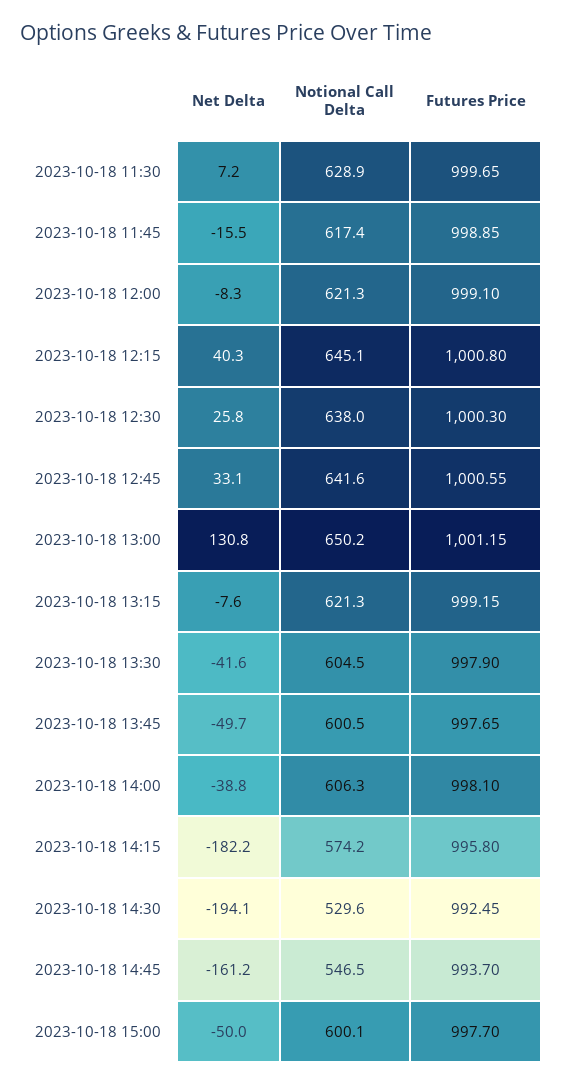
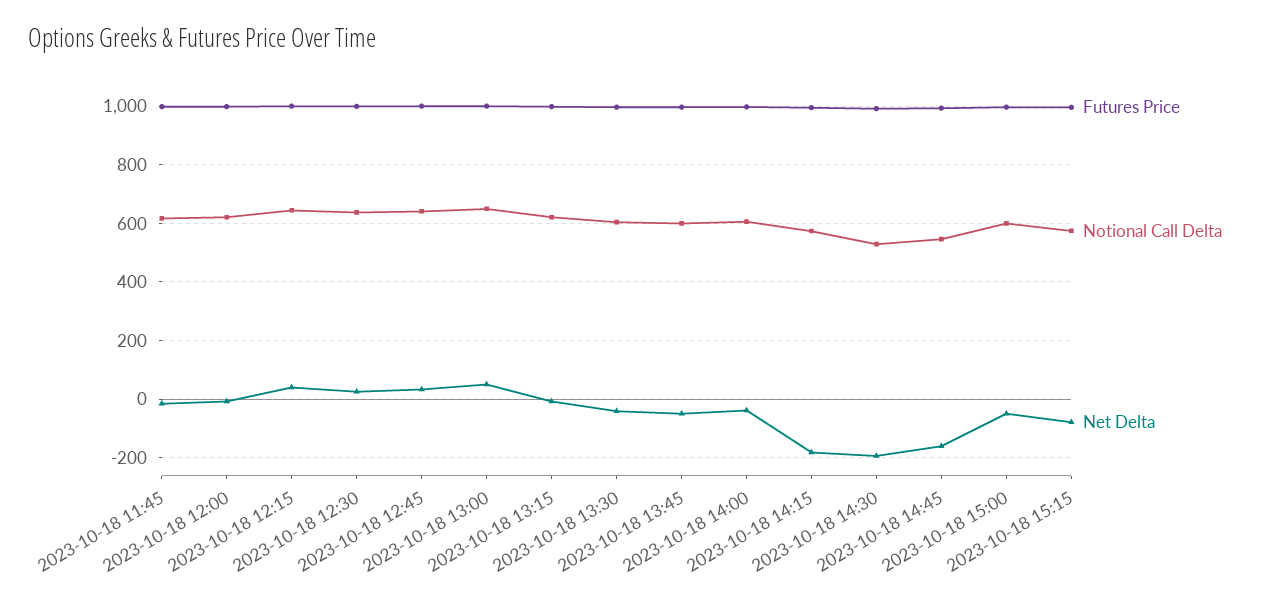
Net Delta, 2023-10-18 11:30: 7.2 -> none
Notional Call Delta, 2023-10-18 11:30: 628.9 -> none
Futures Price, 2023-10-18 11:30: 999.65 -> none
Net Delta, 2023-10-18 13:00: 130.8 -> 50
Futures Price, 2023-10-18 15:15: none -> 1000
Notional Call Delta, 2023-10-18 15:15: none -> 575
Net Delta, 2023-10-18 15:15: none -> -75

